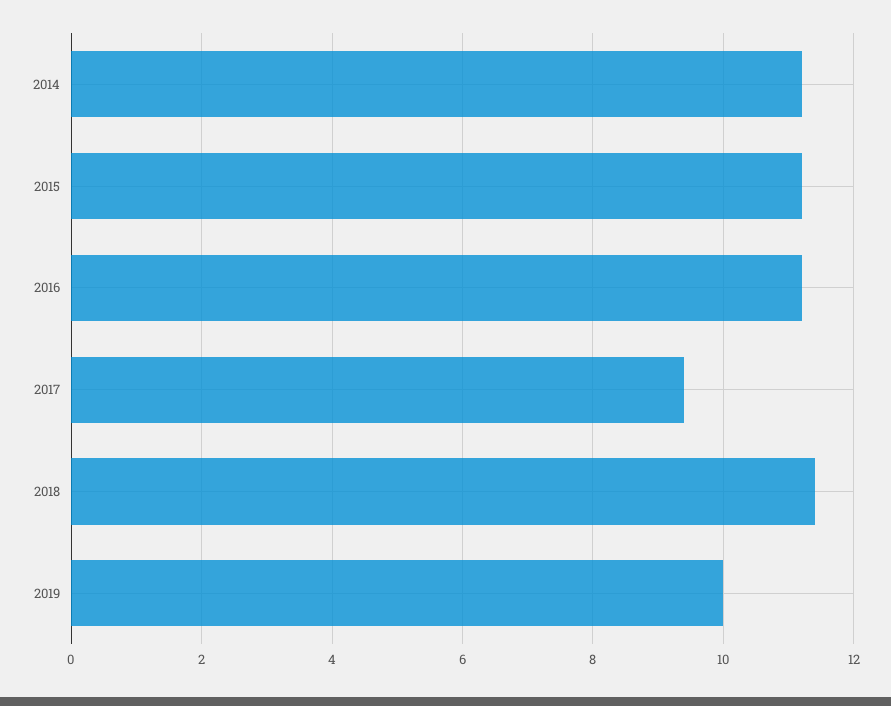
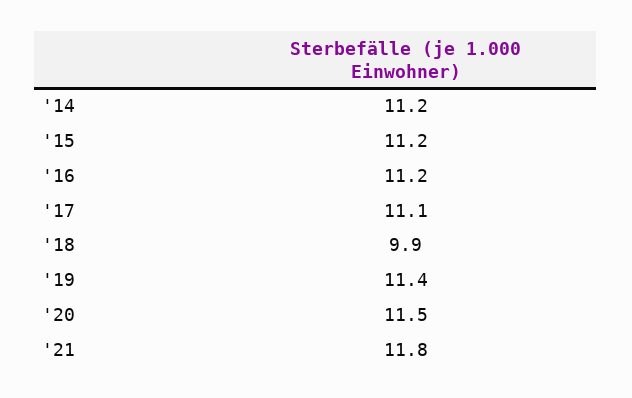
2017: 9.5 -> 11.1
2018: 11.5 -> 9.9
2019: 10 -> 11.4
'20: none -> 11.5
'21: none -> 11.8

